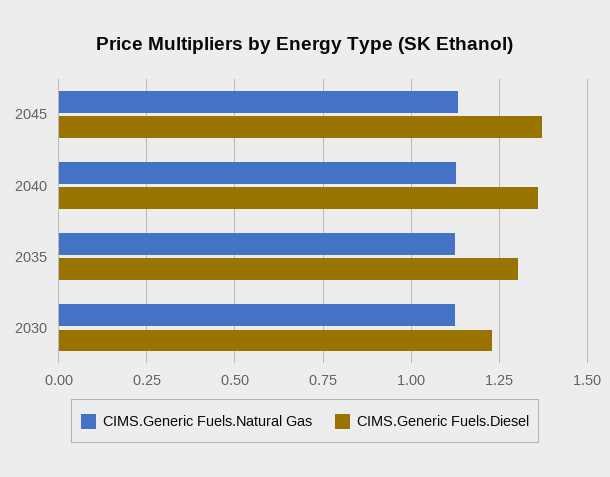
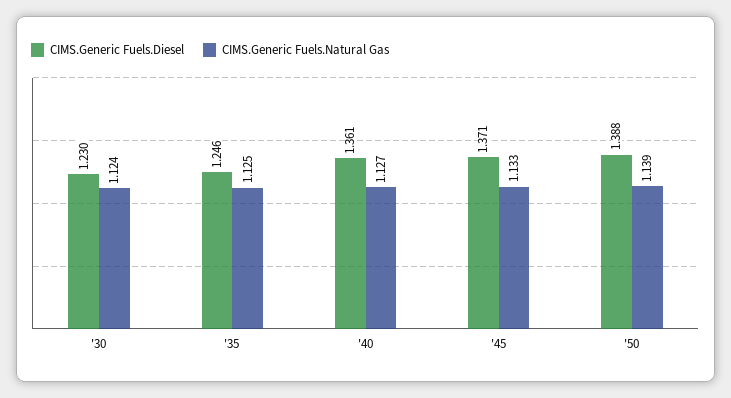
CIMS.Generic Fuels.Diesel, 2035: 1.3 -> 1.246
CIMS.Generic Fuels.Diesel, '50: none -> 1.388
CIMS.Generic Fuels.Natural Gas, '50: none -> 1.139

